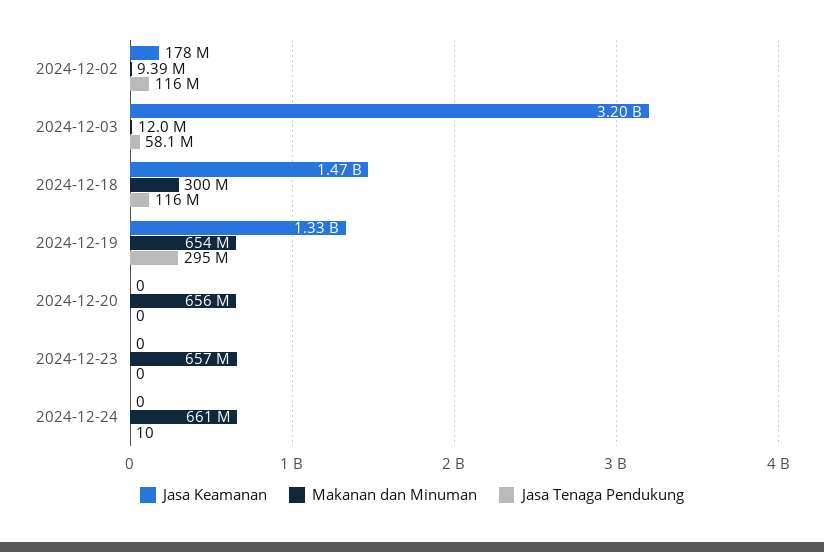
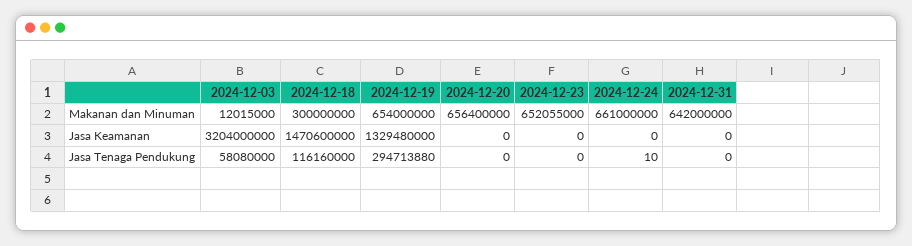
Jasa Keamanan, 2024-12-02: 178000000 -> none
Makanan dan Minuman, 2024-12-02: 9390000 -> none
Jasa Tenaga Pendukung, 2024-12-02: 116000000 -> none
Makanan dan Minuman, 2024-12-23: 657000000 -> 652055000
Makanan dan Minuman, 2024-12-31: none -> 642000000
Jasa Keamanan, 2024-12-31: none -> 0
Jasa Tenaga Pendukung, 2024-12-31: none -> 0

